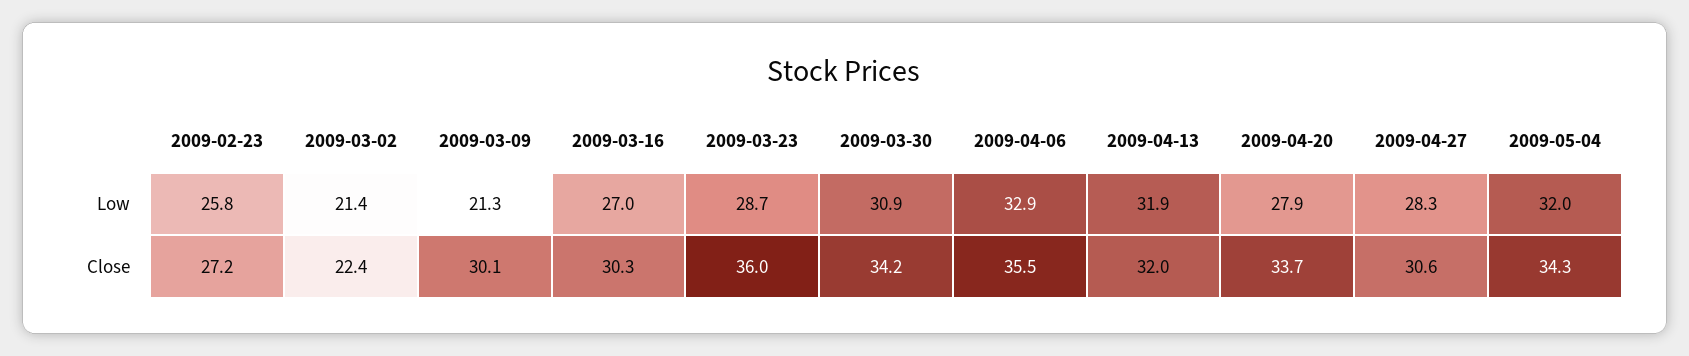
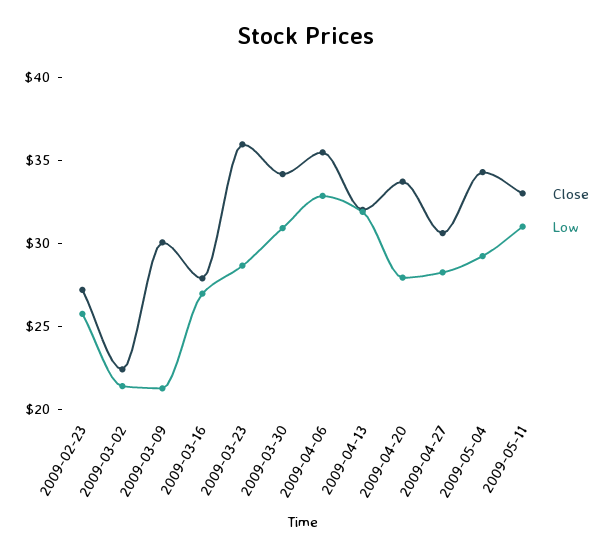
Low, 2009-05-04: 32 -> 29
Close, 2009-03-16: 30.3 -> 28
Close, 2009-05-11: none -> 33
Low, 2009-05-11: none -> 31

